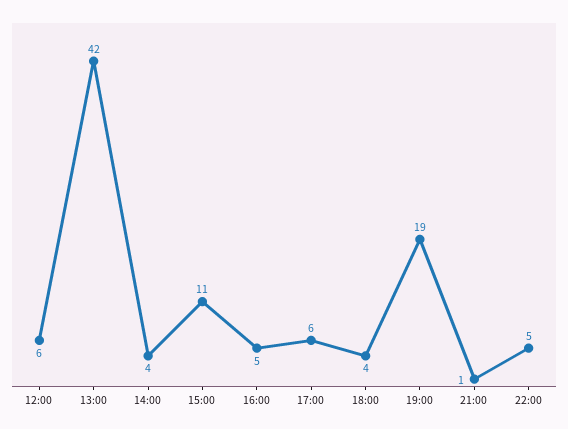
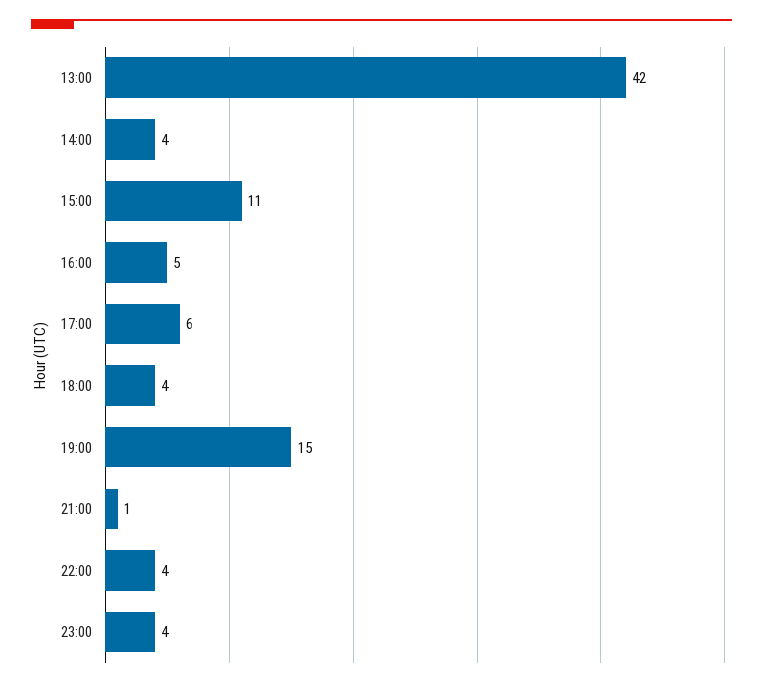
12:00: 6 -> none
19:00: 19 -> 15
22:00: 5 -> 4
23:00: none -> 4

